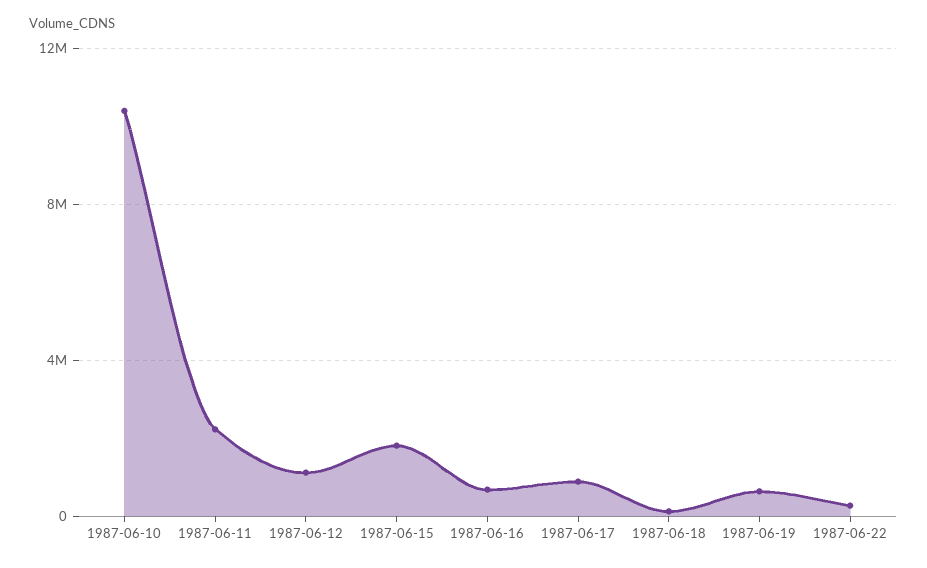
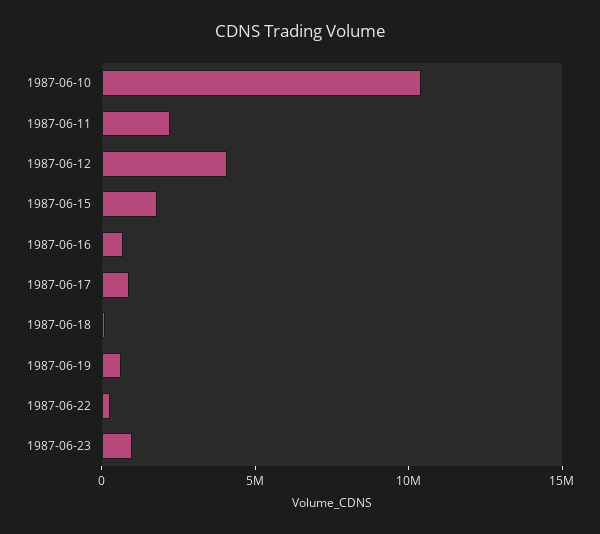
1987-06-12: 1000000 -> 4000000
1987-06-23: none -> 1000000

